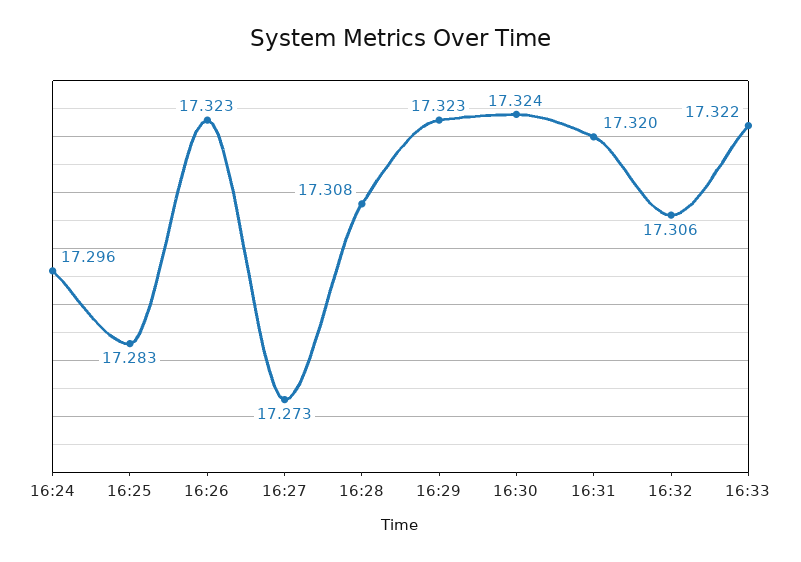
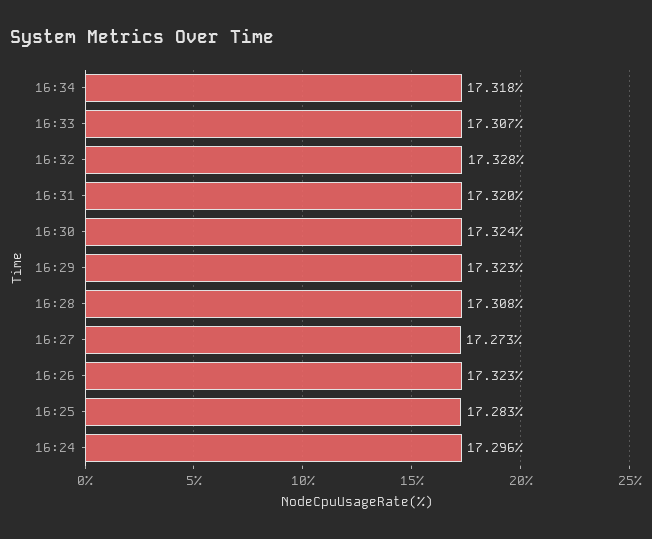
16:32: 17.306 -> 17.328
16:33: 17.322 -> 17.307
16:34: none -> 17.318

